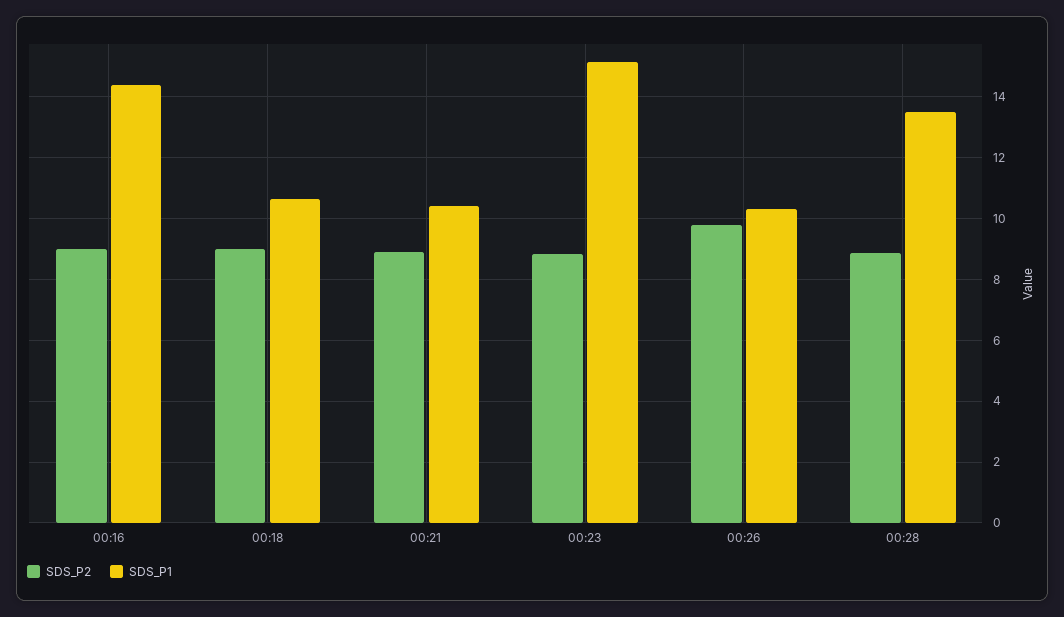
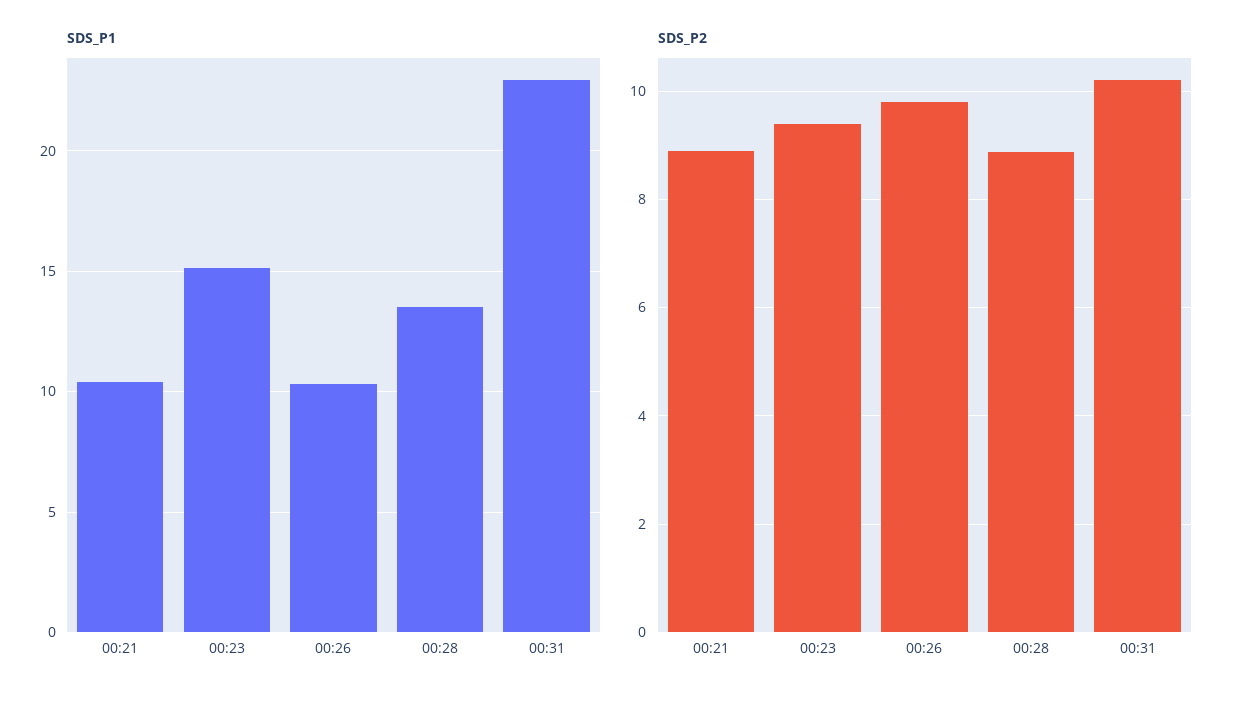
SDS_P2, 00:16: 9 -> none
SDS_P1, 00:16: 14.4 -> none
SDS_P2, 00:18: 9 -> none
SDS_P1, 00:18: 10.6 -> none
SDS_P2, 00:23: 8.8 -> 9.4
SDS_P1, 00:31: none -> 23
SDS_P2, 00:31: none -> 10.2

